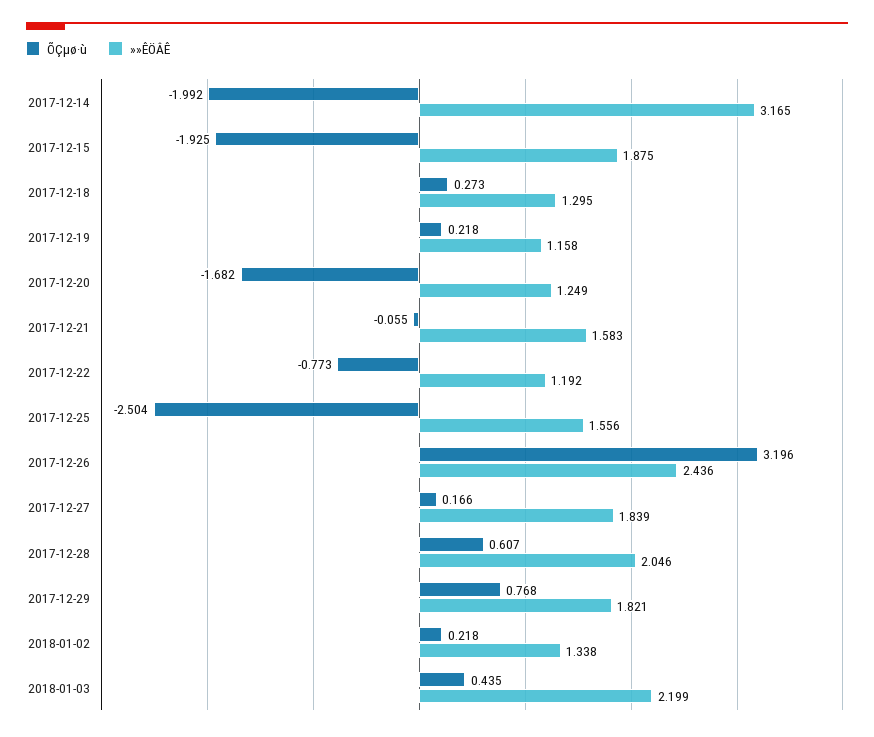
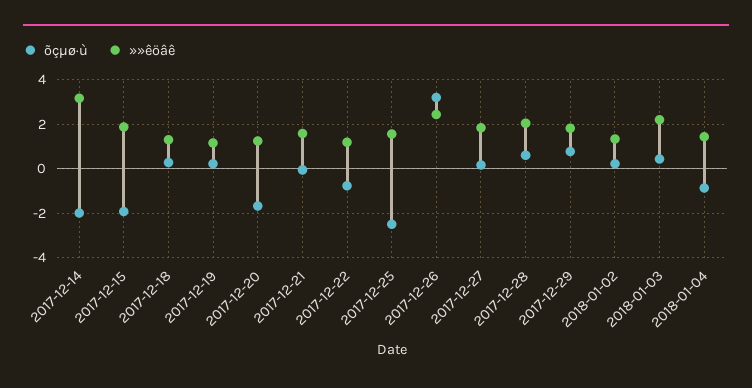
ÕÇµø·ù, 2018-01-04: none -> -1
»»ÊÖÂÊ, 2018-01-04: none -> 1.5

